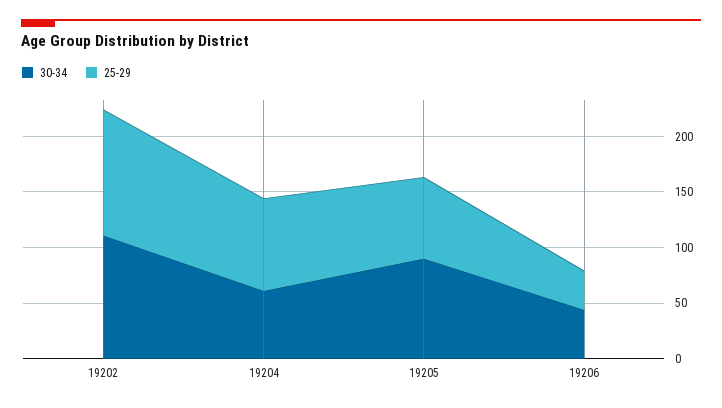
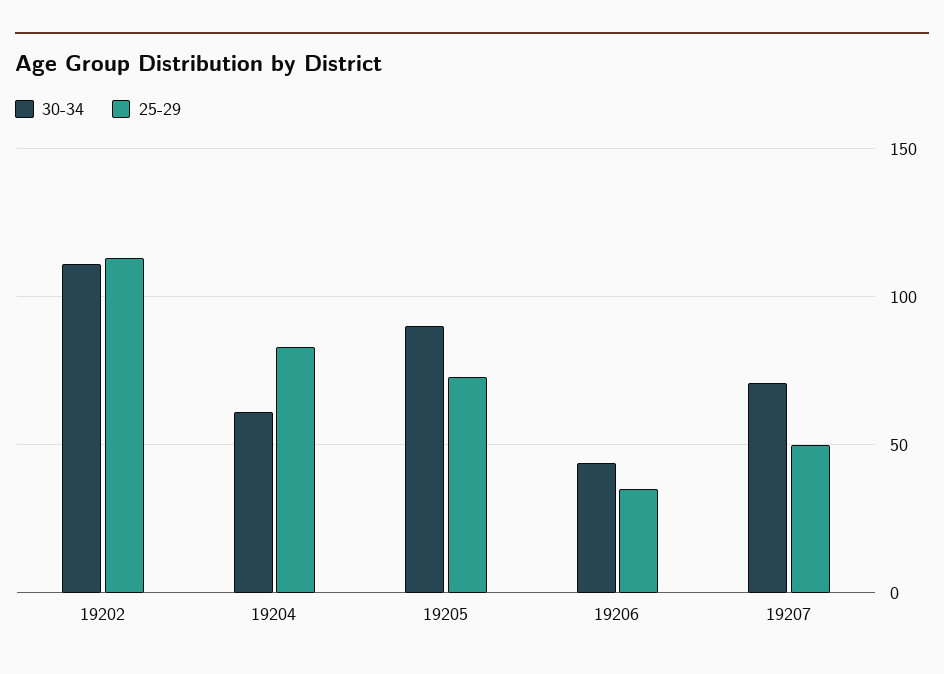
30-34, 19207: none -> 70
25-29, 19207: none -> 50

